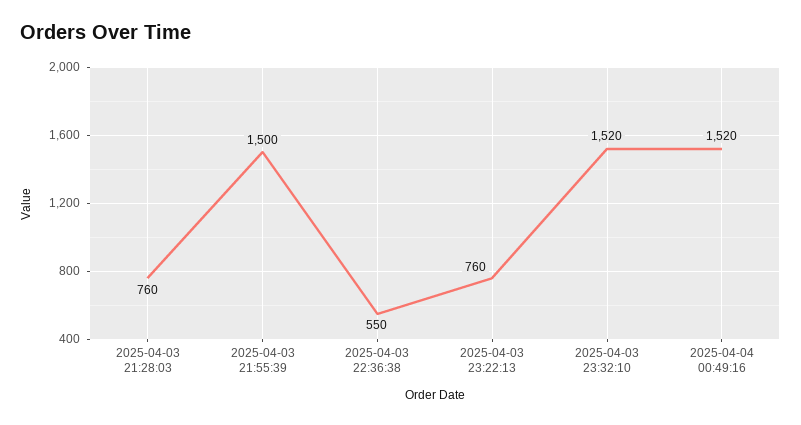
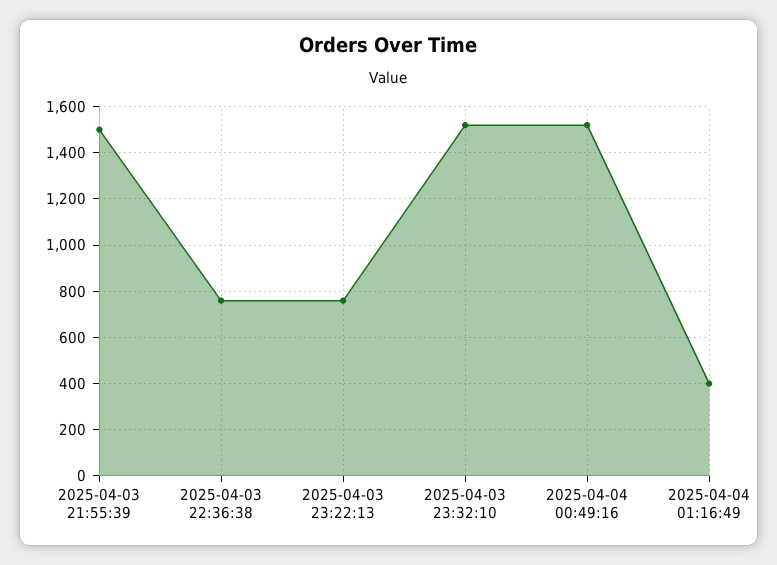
2025-04-03 21:28:03: 760 -> none
2025-04-03 22:36:38: 550 -> 750
2025-04-04 01:16:49: none -> 400

